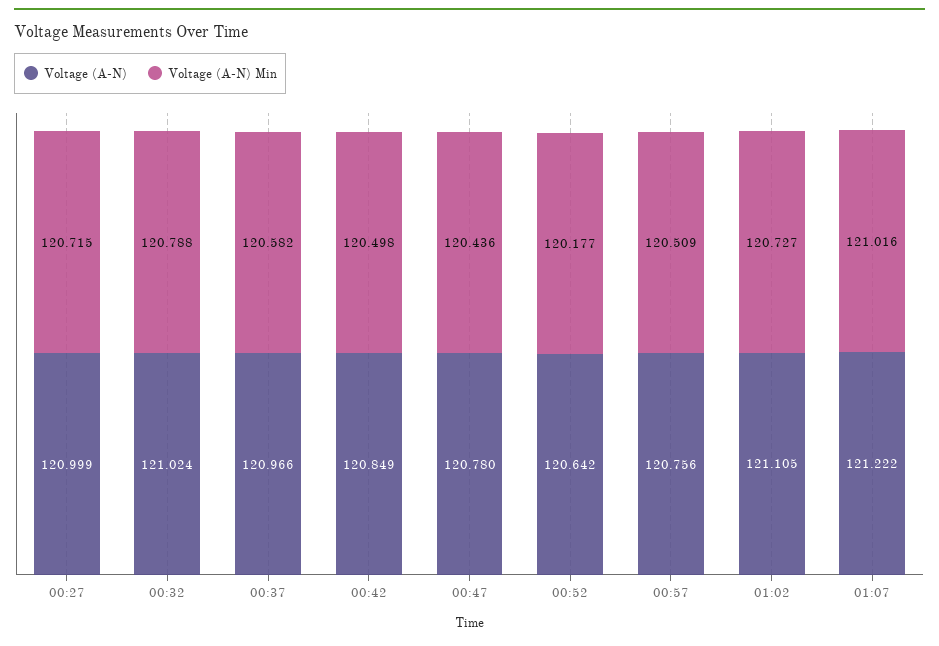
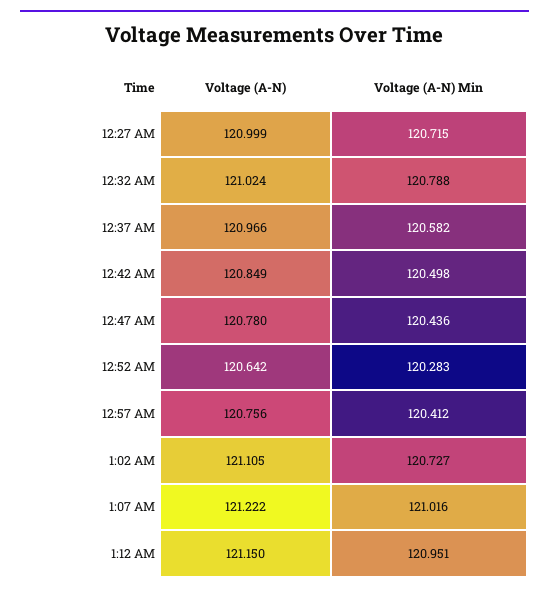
Voltage (A-N) Min, 00:52: 120.177 -> 120.283
Voltage (A-N) Min, 00:57: 120.509 -> 120.412
Voltage (A-N), 1:12 AM: none -> 121.15
Voltage (A-N) Min, 1:12 AM: none -> 120.951

